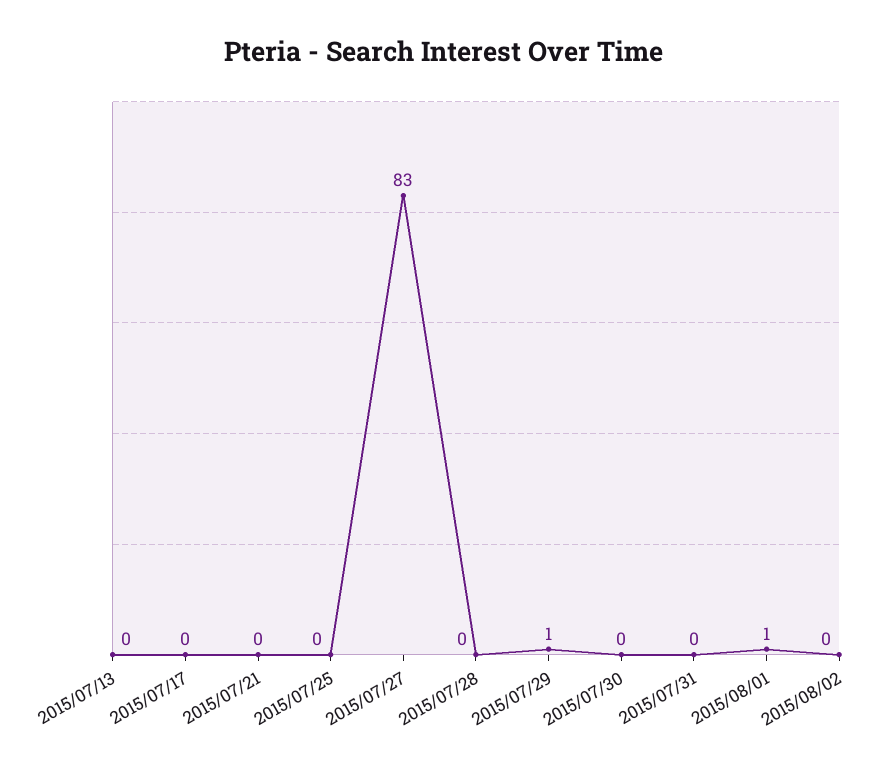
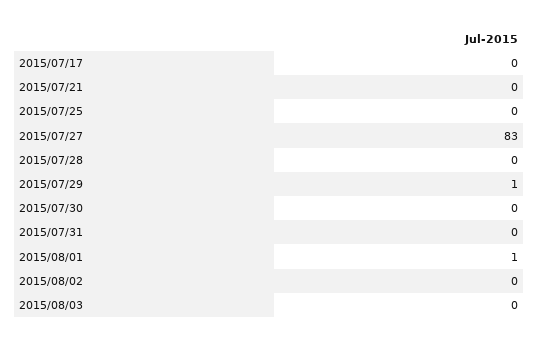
2015/07/13: 0 -> none
2015/08/03: none -> 0

